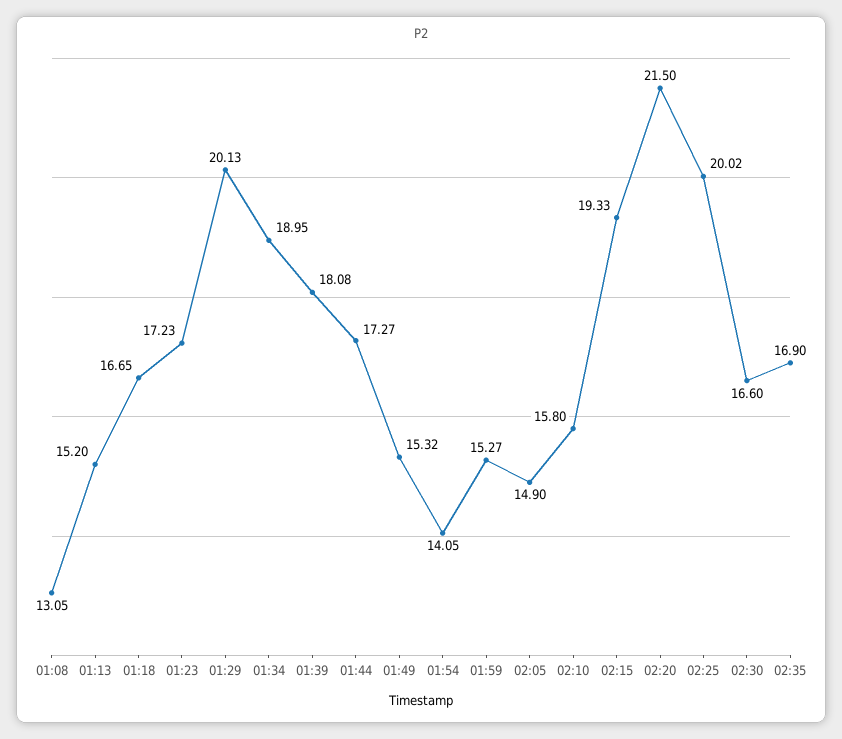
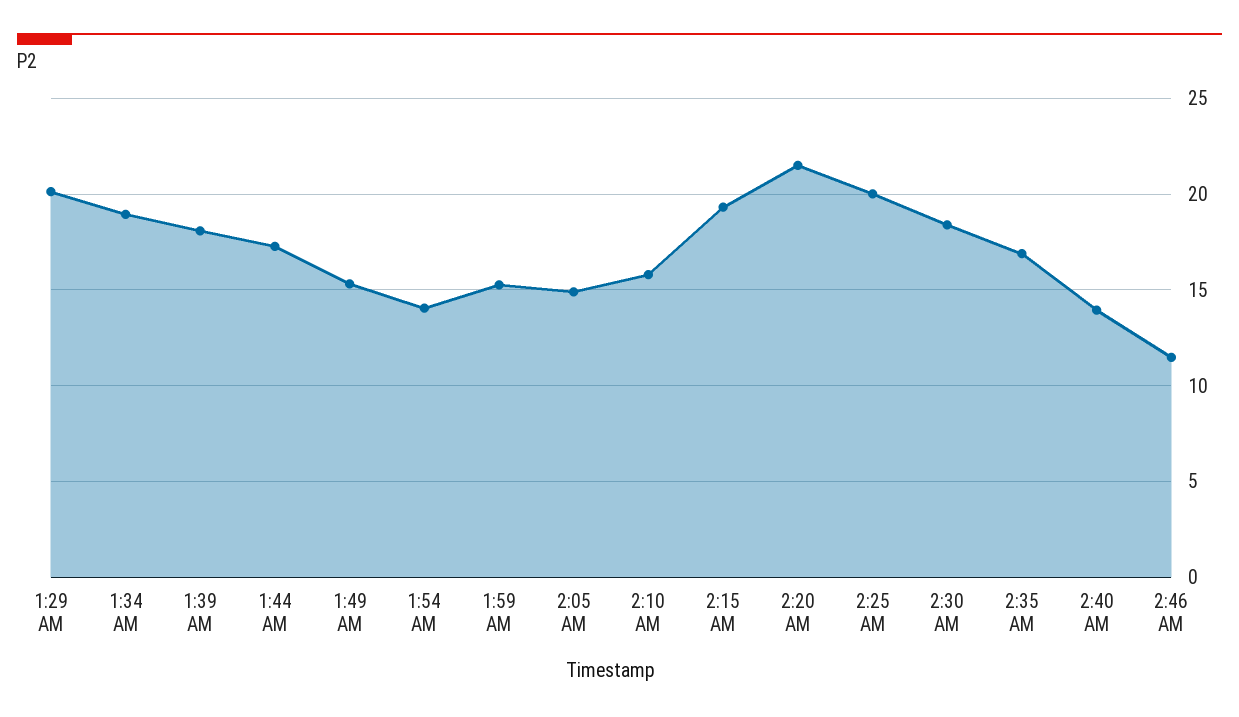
01:08: 13.05 -> none
01:13: 15.2 -> none
01:18: 16.65 -> none
01:23: 17.23 -> none
02:30: 16.6 -> 18.5
2:40 AM: none -> 14
2:46 AM: none -> 11.5

